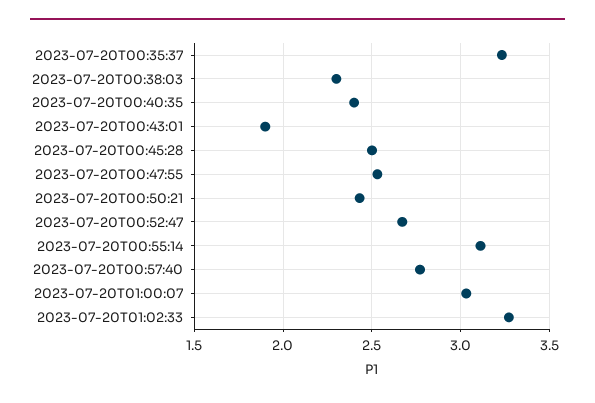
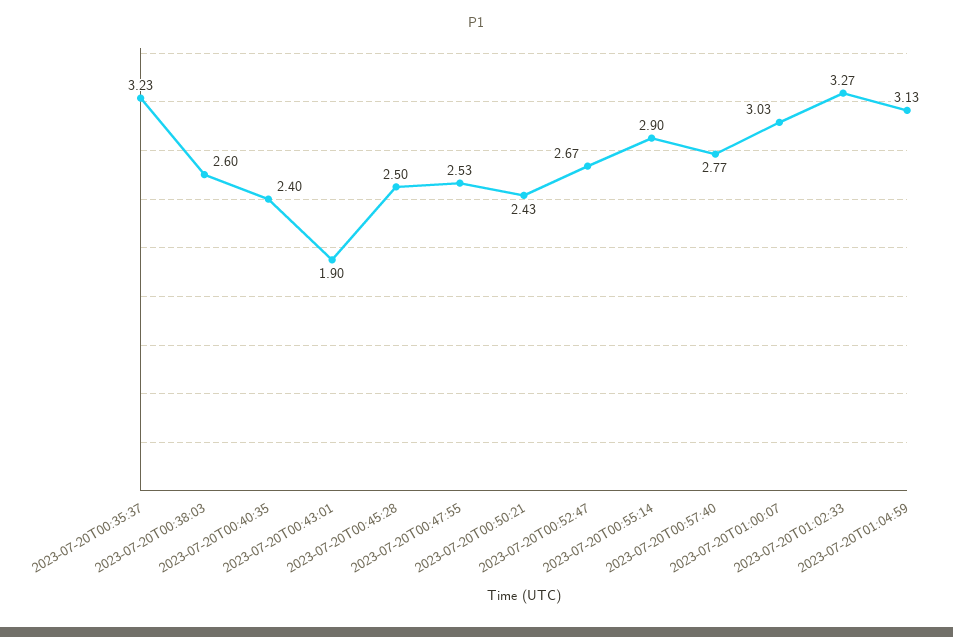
2023-07-20T00:38:03: 2.3 -> 2.6
2023-07-20T00:55:14: 3.1 -> 2.9
2023-07-20T01:04:59: none -> 3.13

